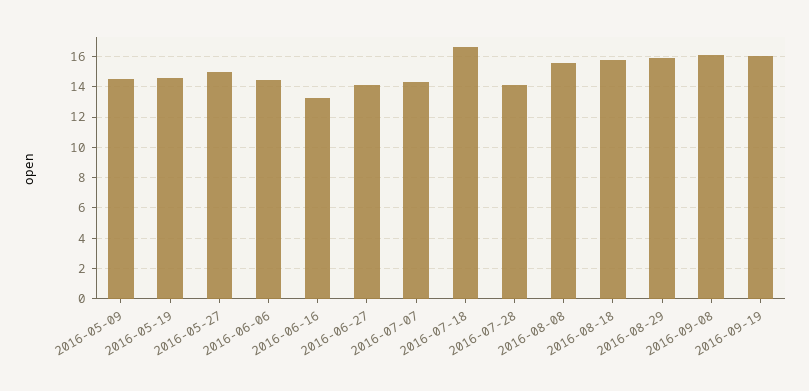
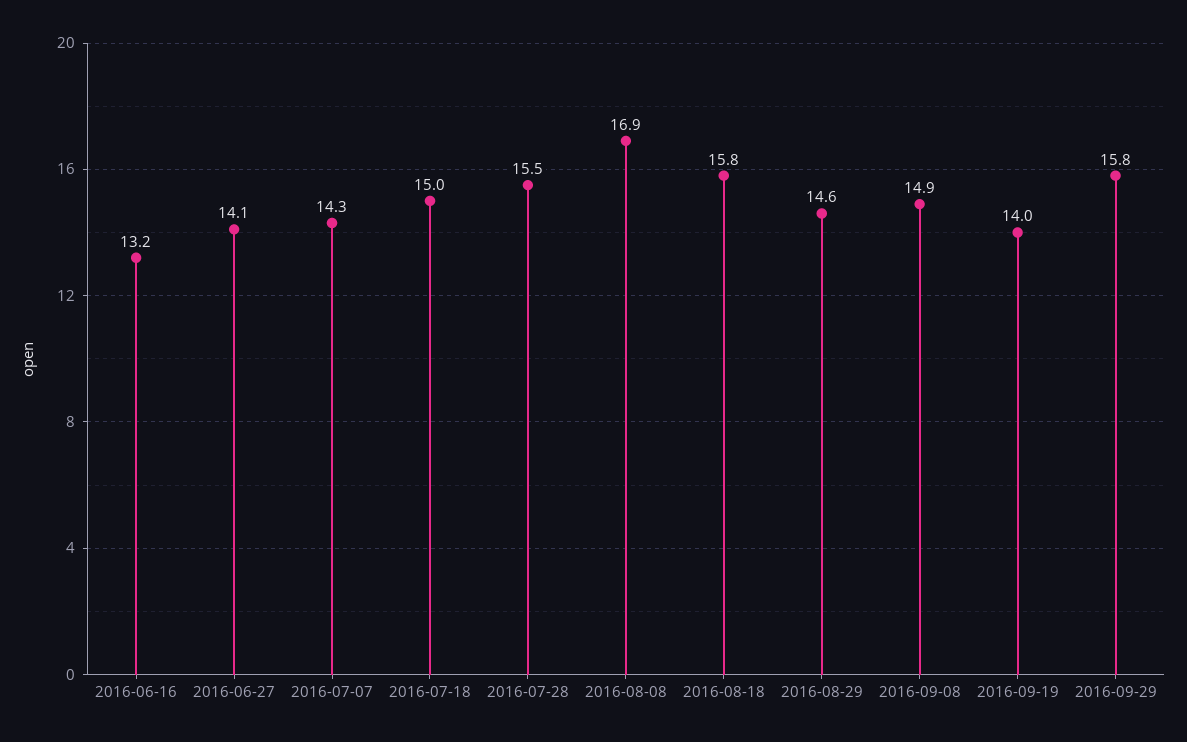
2016-05-09: 14.5 -> none
2016-05-19: 14.5 -> none
2016-05-27: 15 -> none
2016-06-06: 14.5 -> none
2016-07-18: 16.5 -> 15
2016-07-28: 14 -> 15.5
2016-08-08: 15.5 -> 16.9
2016-08-29: 16 -> 14.6
2016-09-08: 16 -> 14.9
2016-09-19: 16 -> 14
2016-09-29: none -> 15.8

